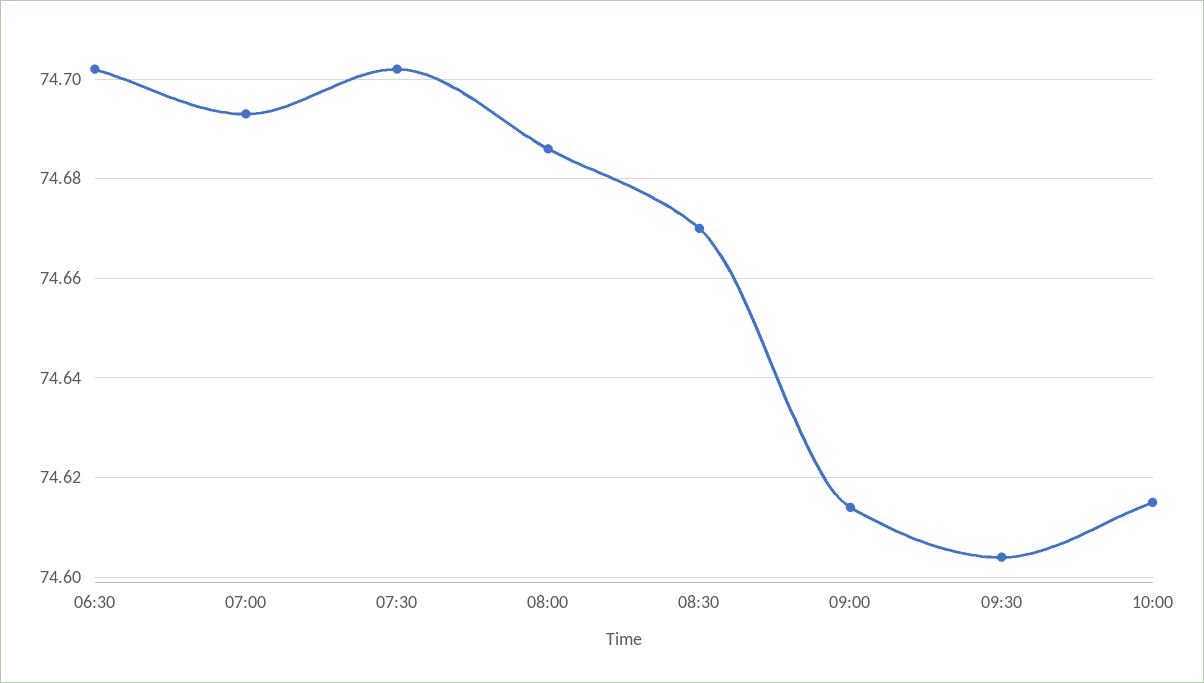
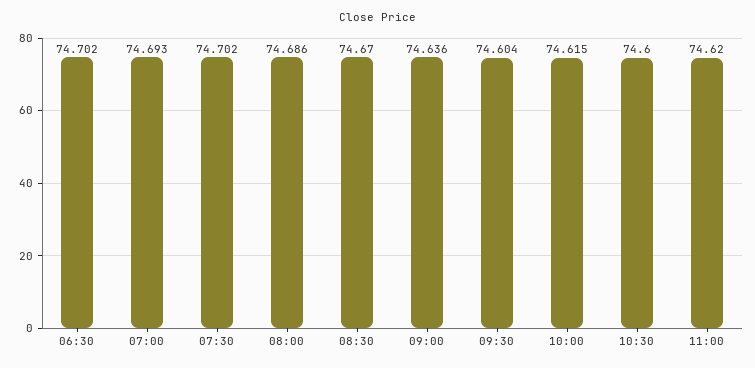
09:00: 74.615 -> 74.636
10:30: none -> 74.6
11:00: none -> 74.62

